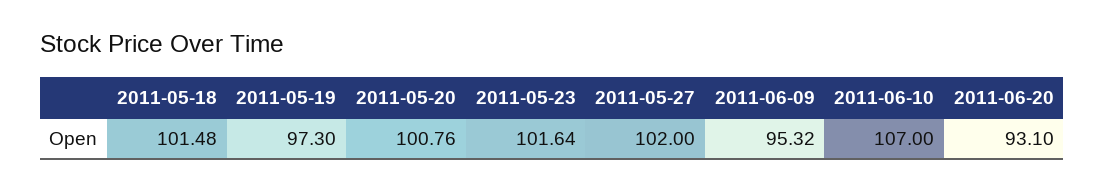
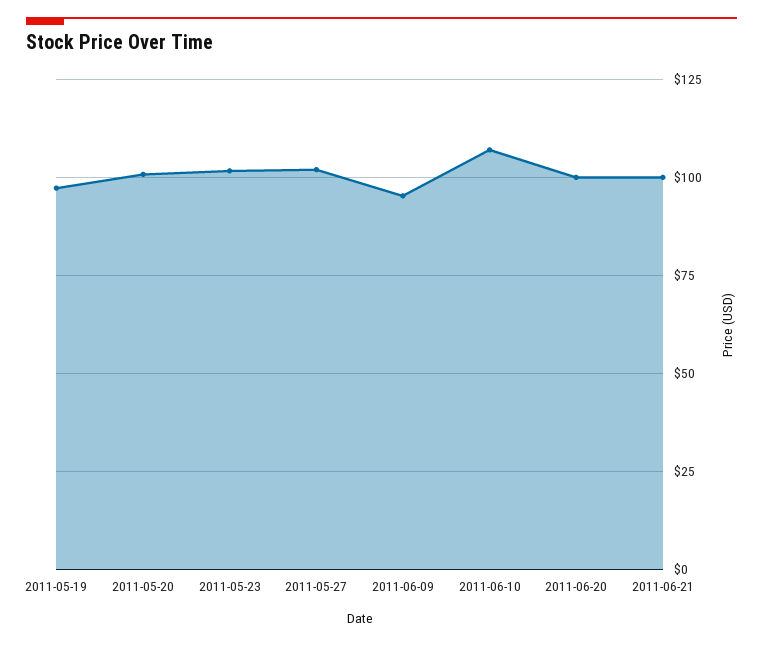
2011-05-18: 101.48 -> none
2011-06-20: 93.1 -> 100
2011-06-21: none -> 100

